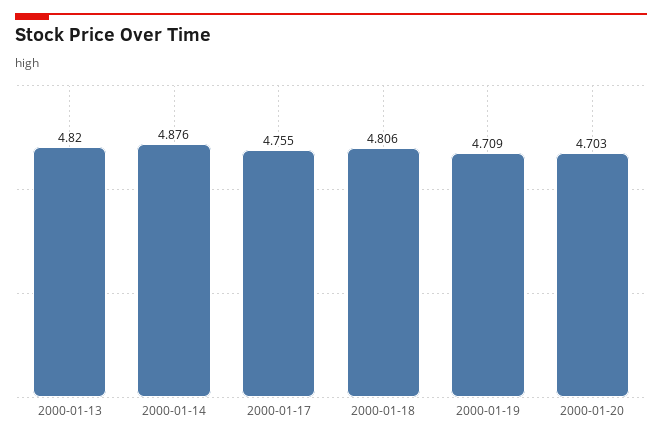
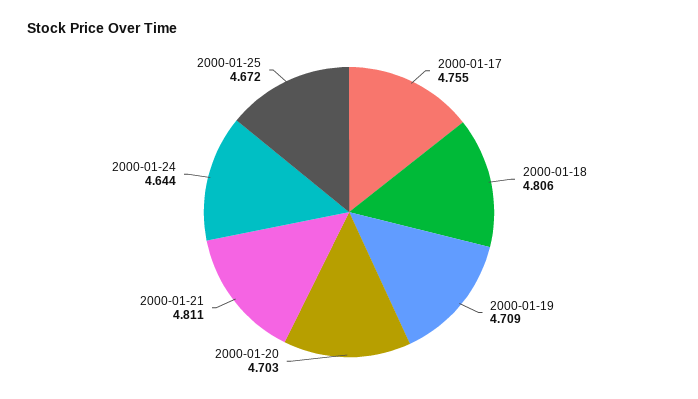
2000-01-13: 4.82 -> none
2000-01-14: 4.876 -> none
2000-01-21: none -> 4.811
2000-01-24: none -> 4.644
2000-01-25: none -> 4.672

